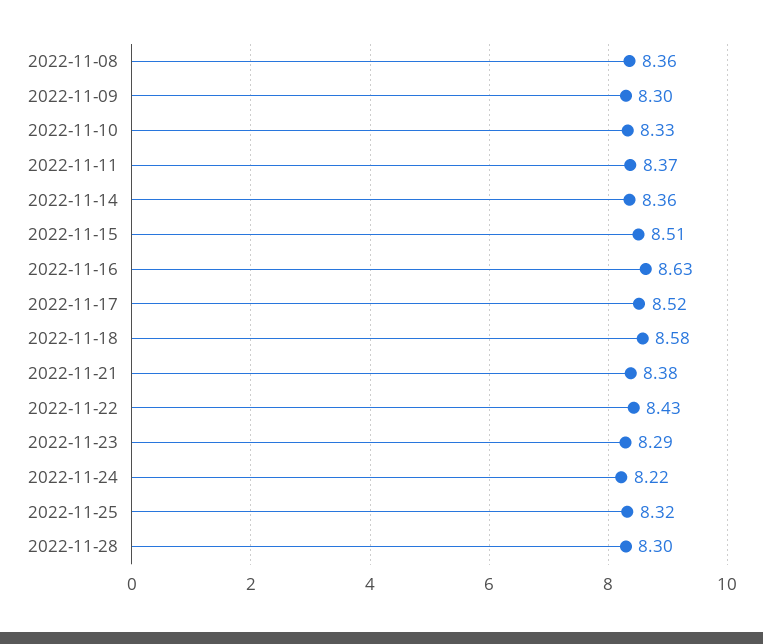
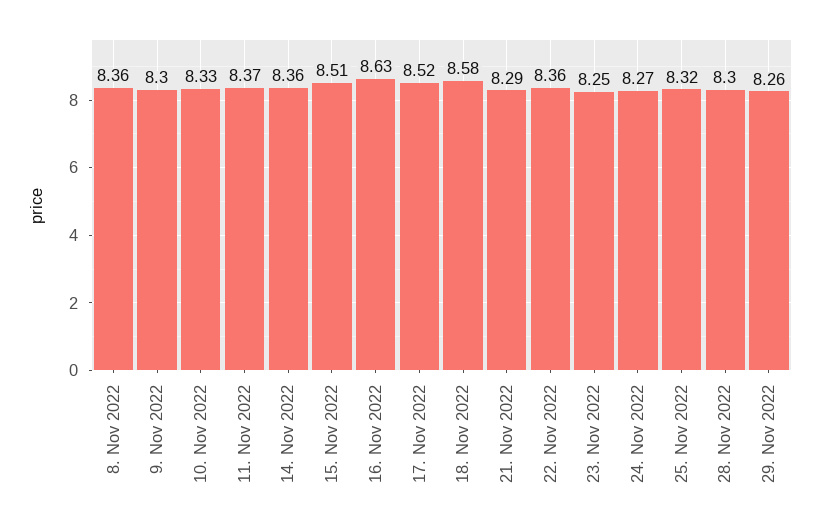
2022-11-21: 8.38 -> 8.29
2022-11-22: 8.43 -> 8.36
2022-11-23: 8.29 -> 8.25
2022-11-24: 8.22 -> 8.27
29. Nov 2022: none -> 8.26

